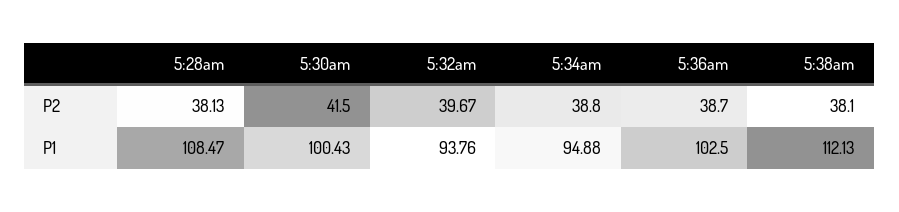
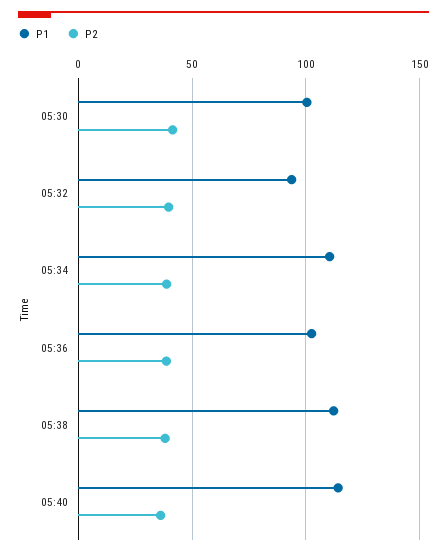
P2, 5:28am: 38.13 -> none
P1, 5:28am: 108.47 -> none
P1, 5:34am: 94.88 -> 110
P1, 05:40: none -> 115
P2, 05:40: none -> 35

